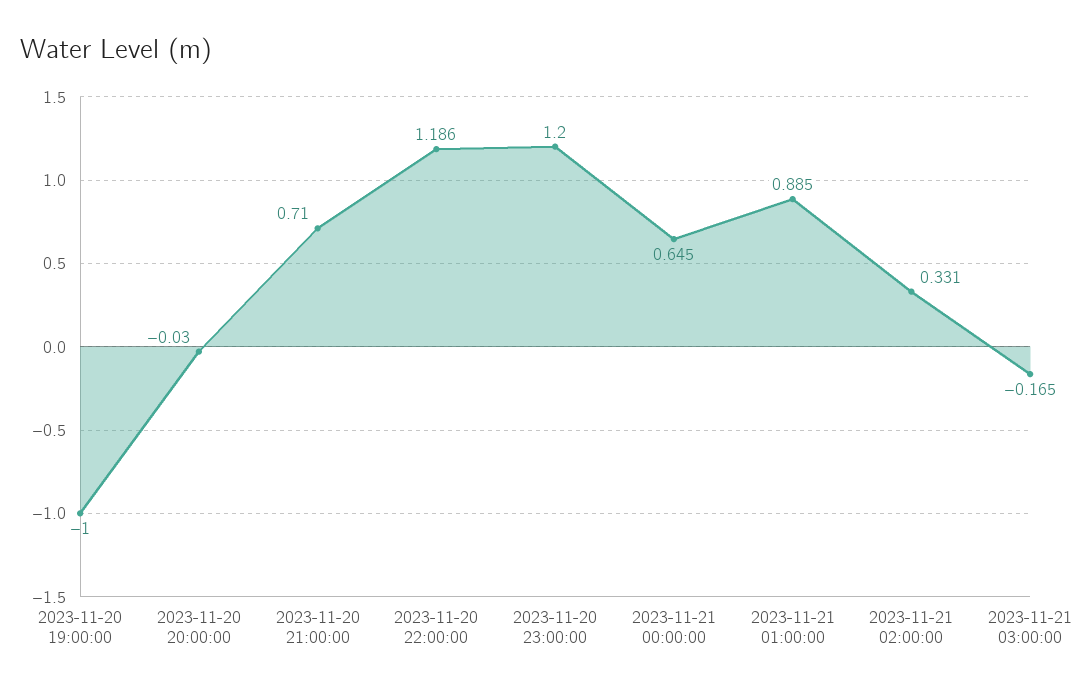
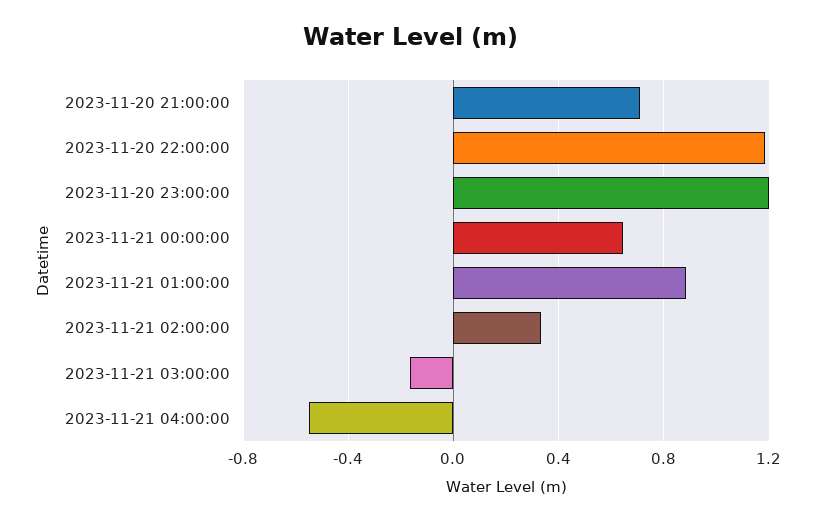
2023-11-20 19:00:00: -1 -> none
2023-11-20 20:00:00: -0.03 -> none
2023-11-21 04:00:00: none -> -0.55

